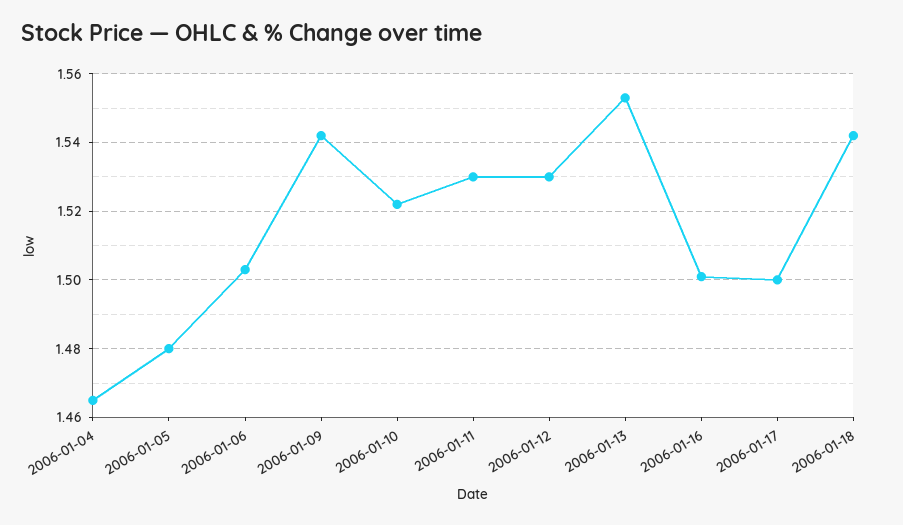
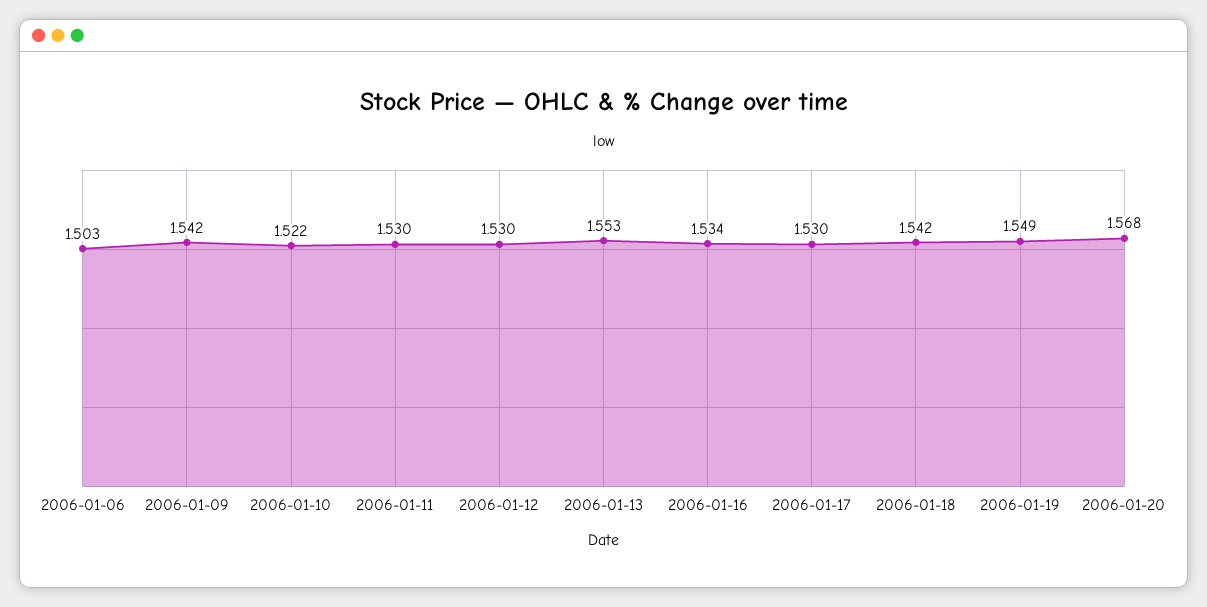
2006-01-04: 1.465 -> none
2006-01-05: 1.48 -> none
2006-01-16: 1.5 -> 1.534
2006-01-17: 1.5 -> 1.53
2006-01-19: none -> 1.549
2006-01-20: none -> 1.568

